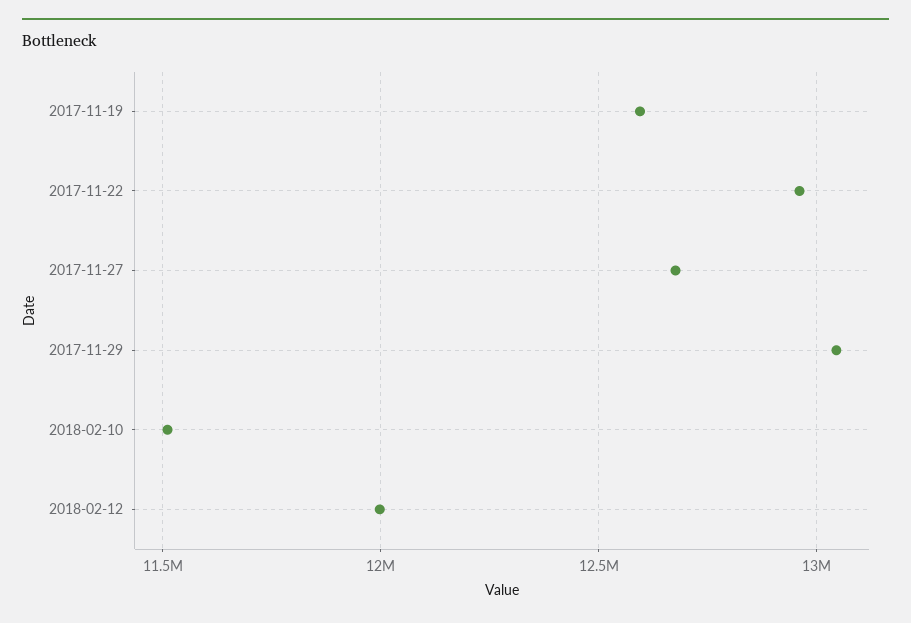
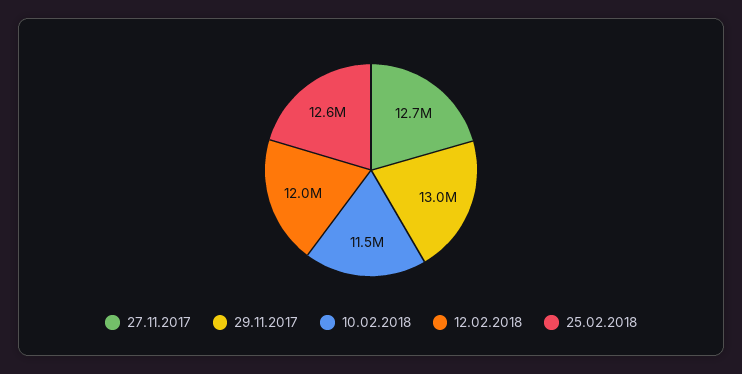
2017-11-19: 12600000 -> none
2017-11-22: 12950000 -> none
25.02.2018: none -> 12600000

